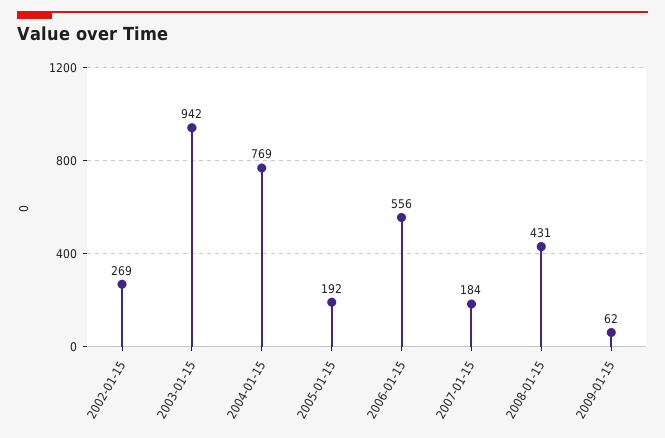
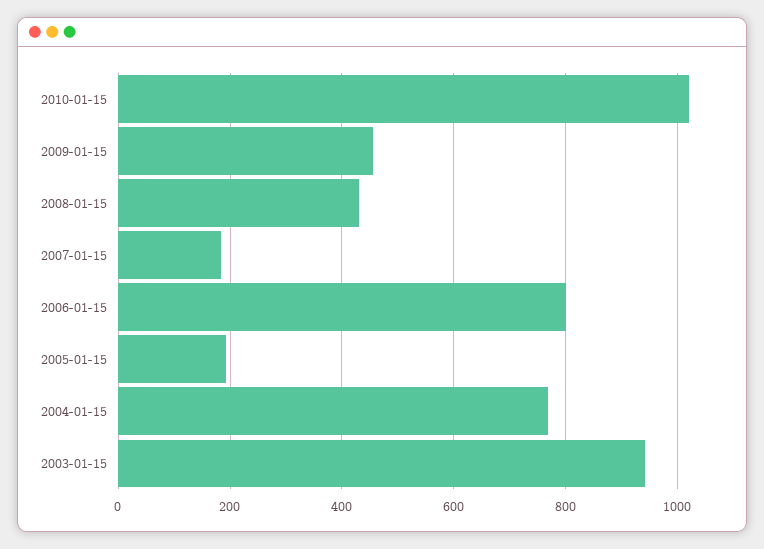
2002-01-15: 269 -> none
2006-01-15: 556 -> 800
2009-01-15: 62 -> 460
2010-01-15: none -> 1020

